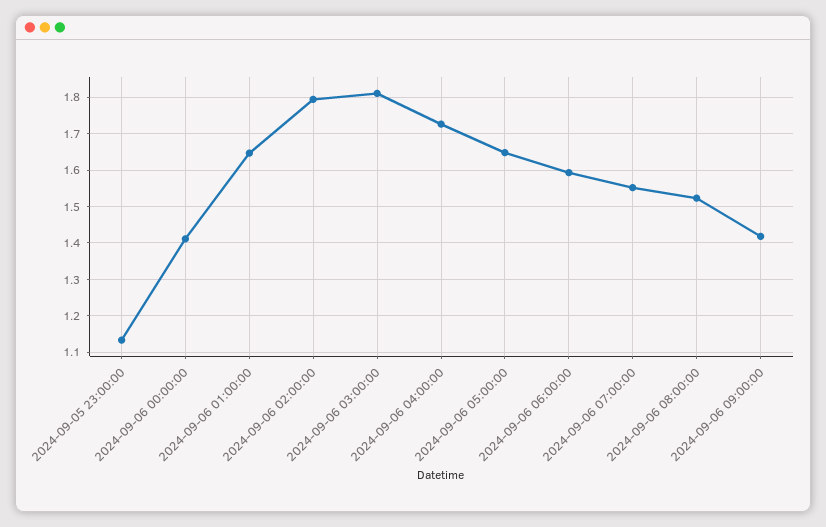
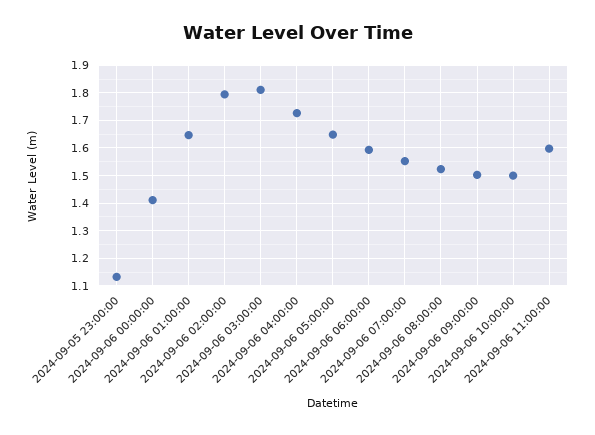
2024-09-06 09:00:00: 1.42 -> 1.5
2024-09-06 10:00:00: none -> 1.5
2024-09-06 11:00:00: none -> 1.6

